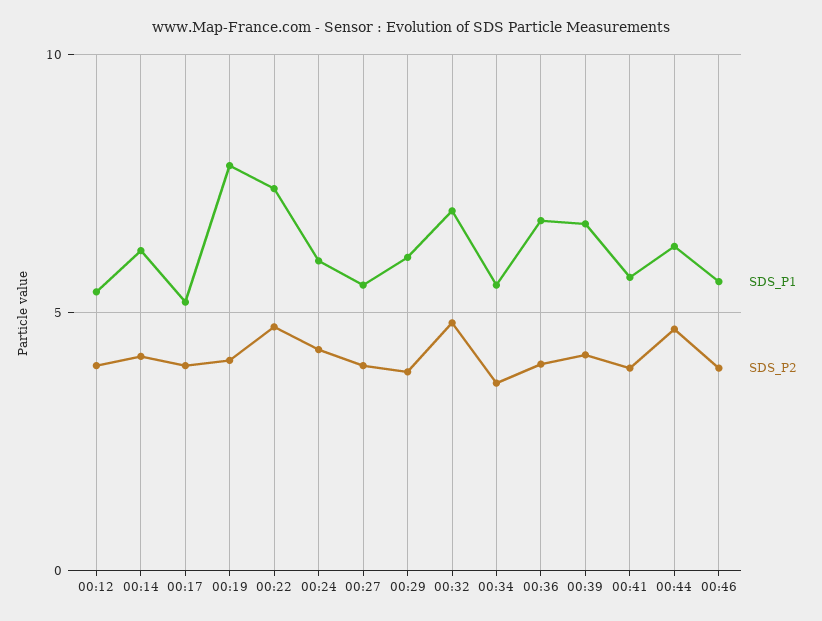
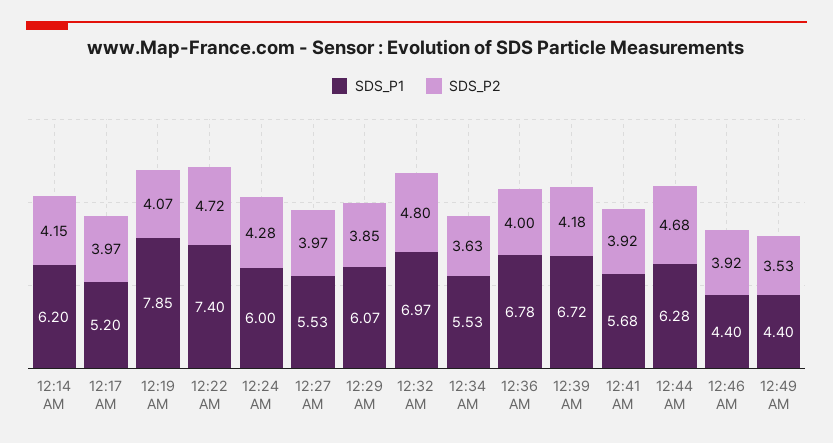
SDS_P1, 00:12: 5.5 -> none
SDS_P2, 00:12: 4 -> none
SDS_P1, 00:46: 5.5 -> 4.4
SDS_P1, 12:49 AM: none -> 4.4
SDS_P2, 12:49 AM: none -> 3.53

